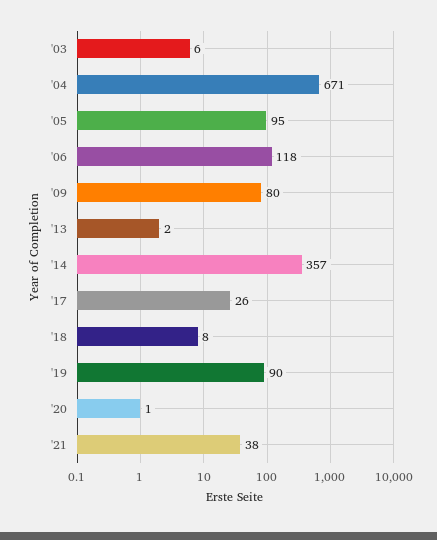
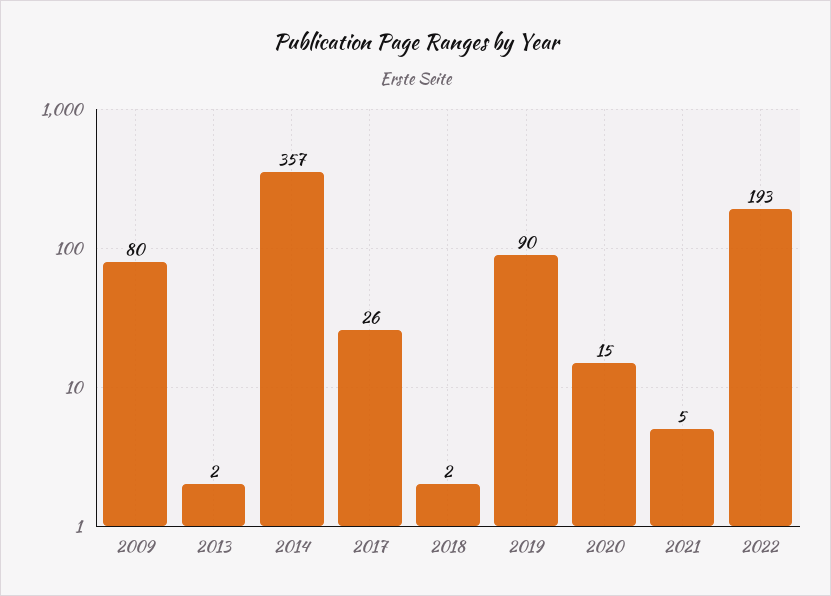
'03: 6 -> none
'04: 671 -> none
'05: 95 -> none
'06: 118 -> none
'18: 8 -> 2
'20: 1 -> 15
'21: 38 -> 5
2022: none -> 193

